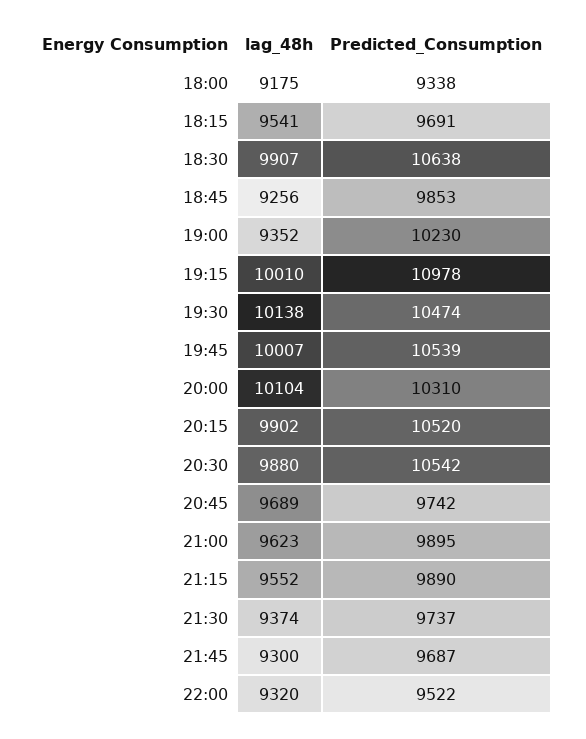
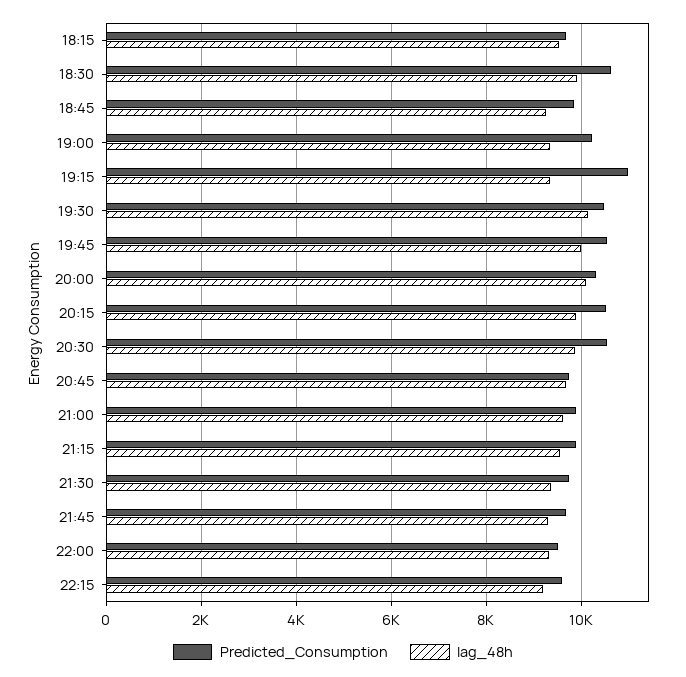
lag_48h, 18:00: 9175 -> none
Predicted_Consumption, 18:00: 9338 -> none
lag_48h, 19:15: 10010 -> 9400
Predicted_Consumption, 22:15: none -> 9600
lag_48h, 22:15: none -> 9200

